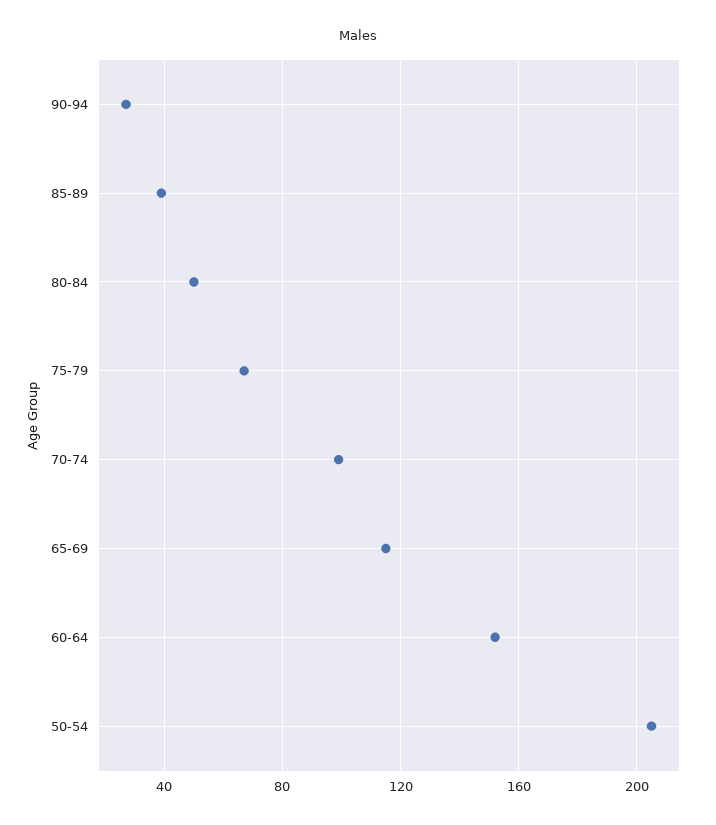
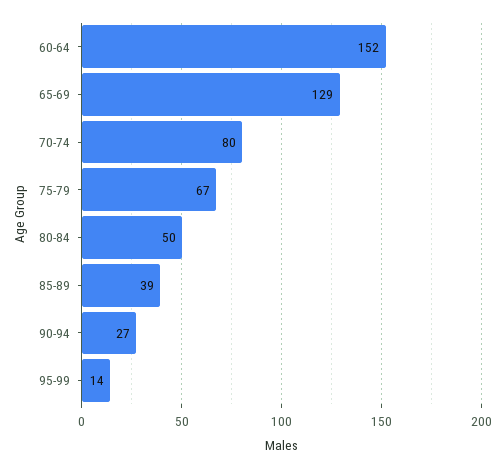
70-74: 100 -> 80
65-69: 115 -> 129
50-54: 205 -> none
95-99: none -> 14

